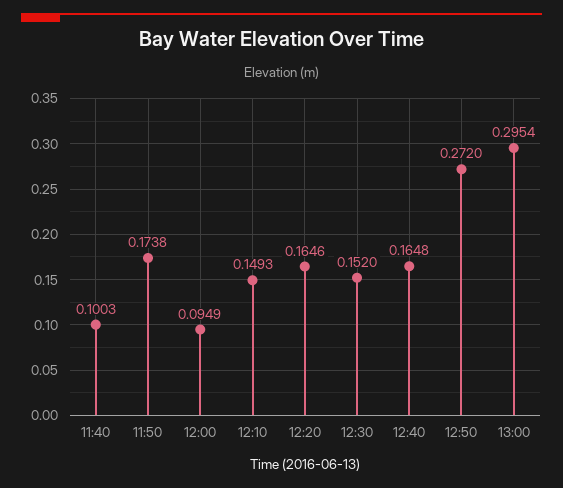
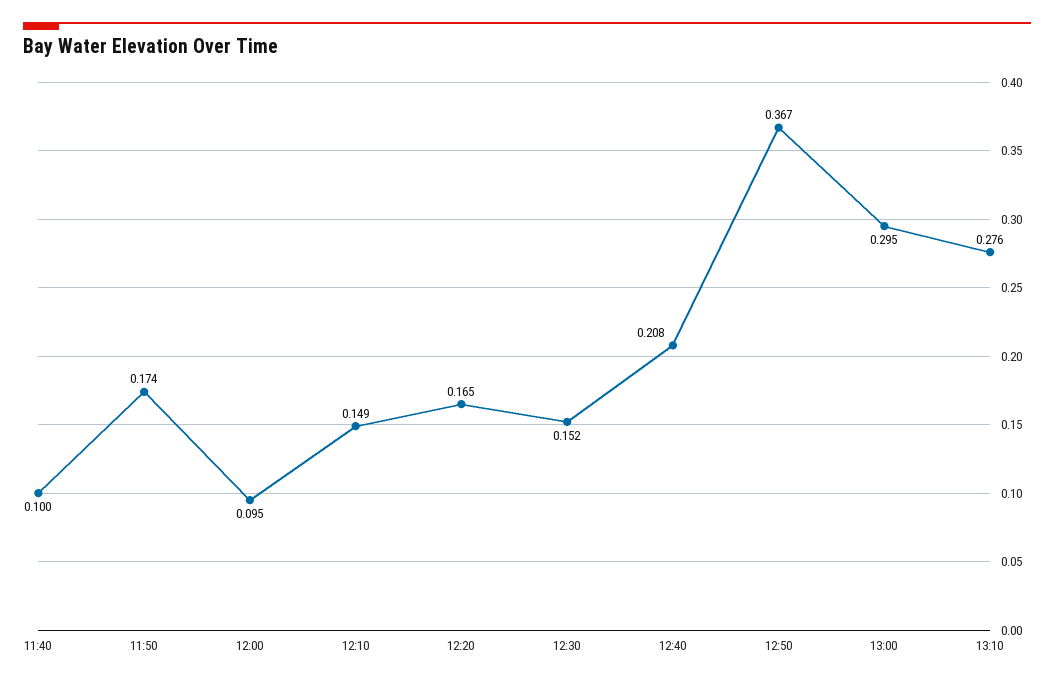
12:40: 0.1648 -> 0.208
12:50: 0.272 -> 0.367
13:10: none -> 0.276

